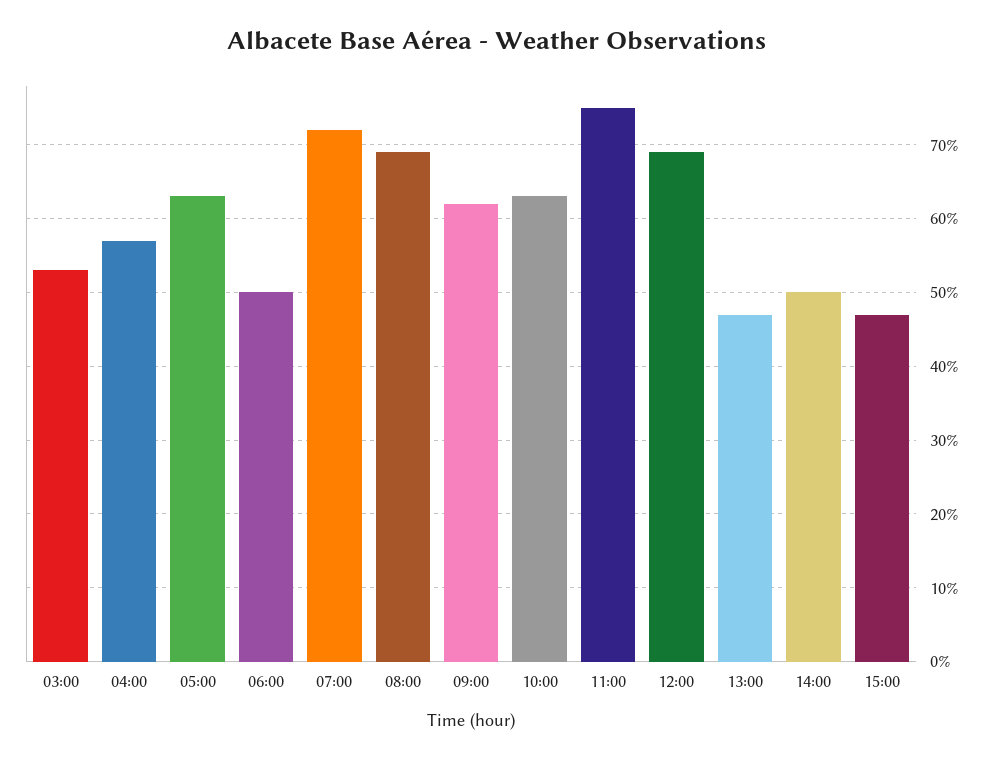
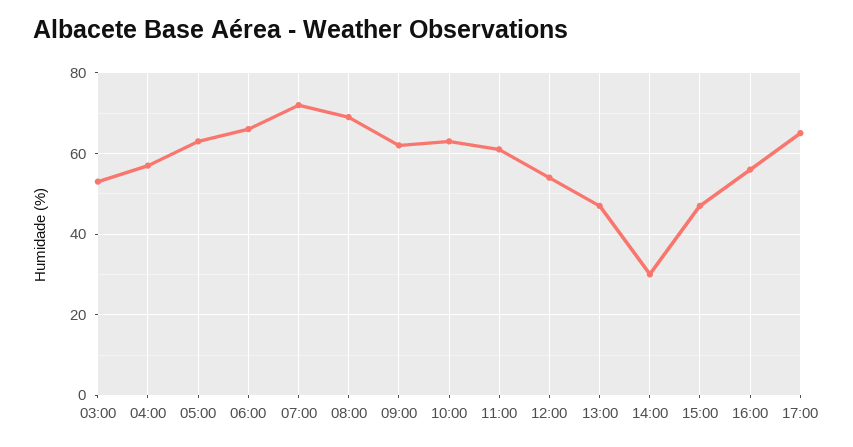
06:00: 50 -> 65
11:00: 75 -> 60
12:00: 69 -> 55
14:00: 50 -> 30
16:00: none -> 55
17:00: none -> 65

